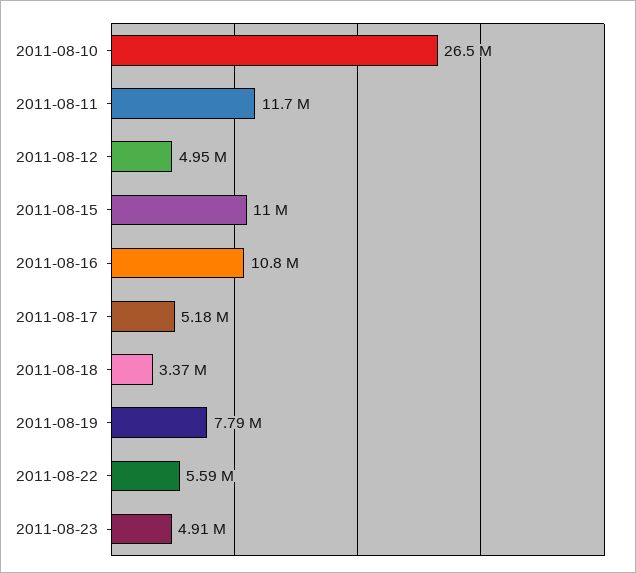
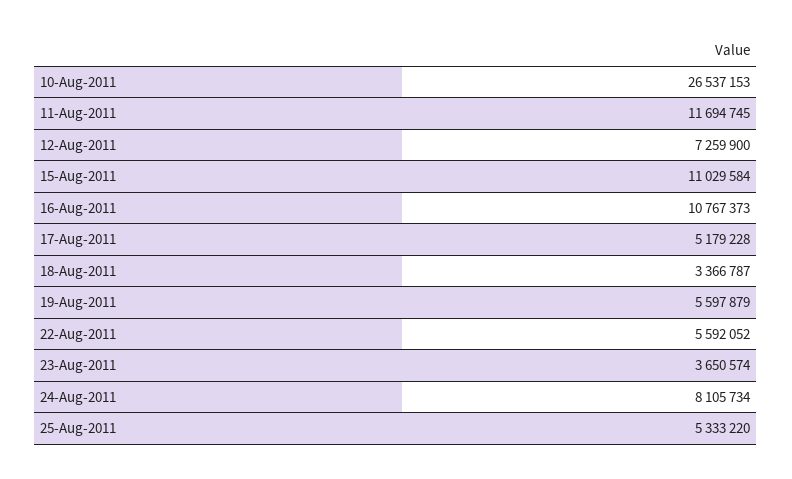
2011-08-12: 4950000 -> 7259900
2011-08-19: 7790000 -> 5597879
2011-08-23: 4910000 -> 3650574
24-Aug-2011: none -> 8105734
25-Aug-2011: none -> 5333220

